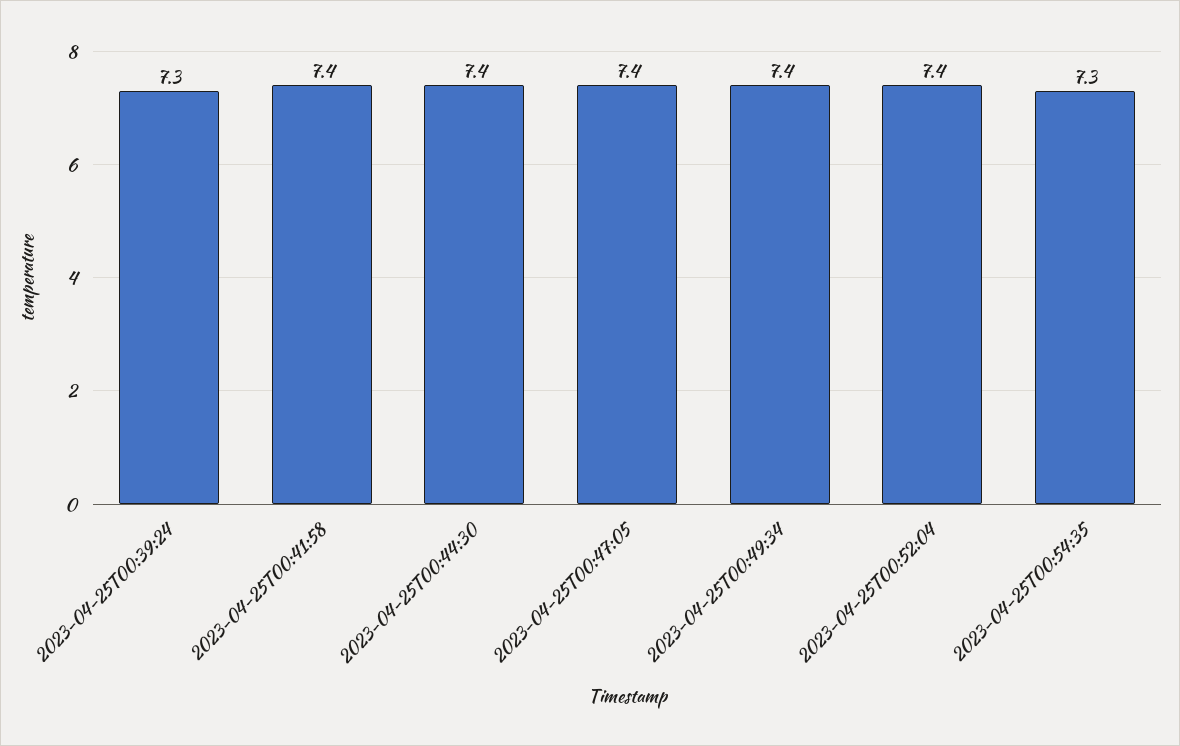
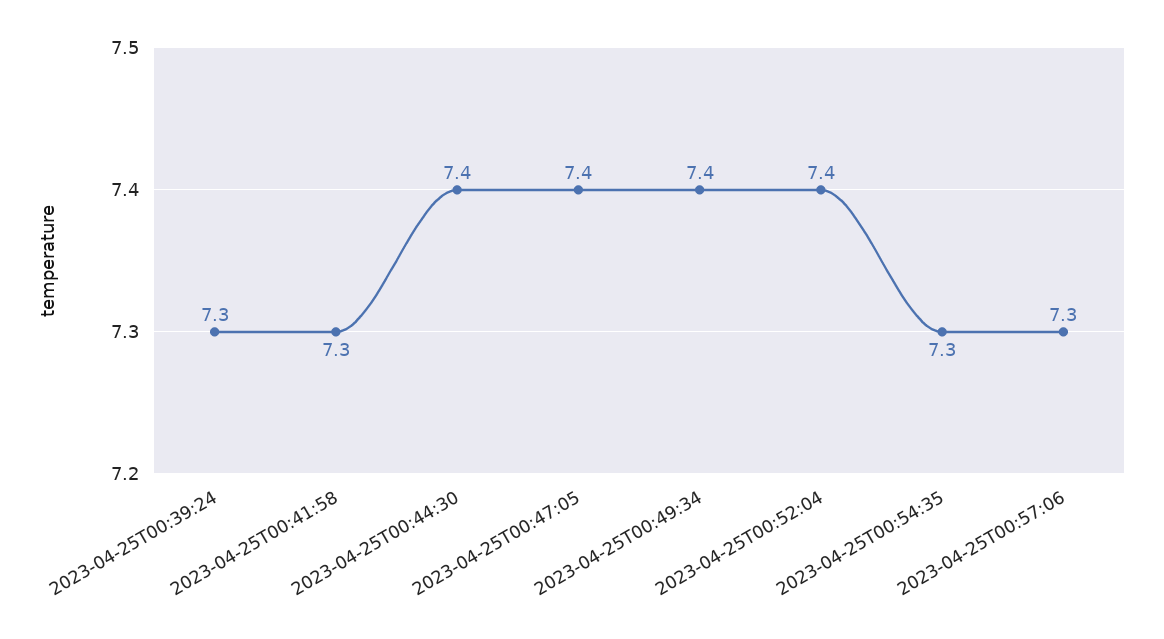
2023-04-25T00:41:58: 7.4 -> 7.3
2023-04-25T00:57:06: none -> 7.3

